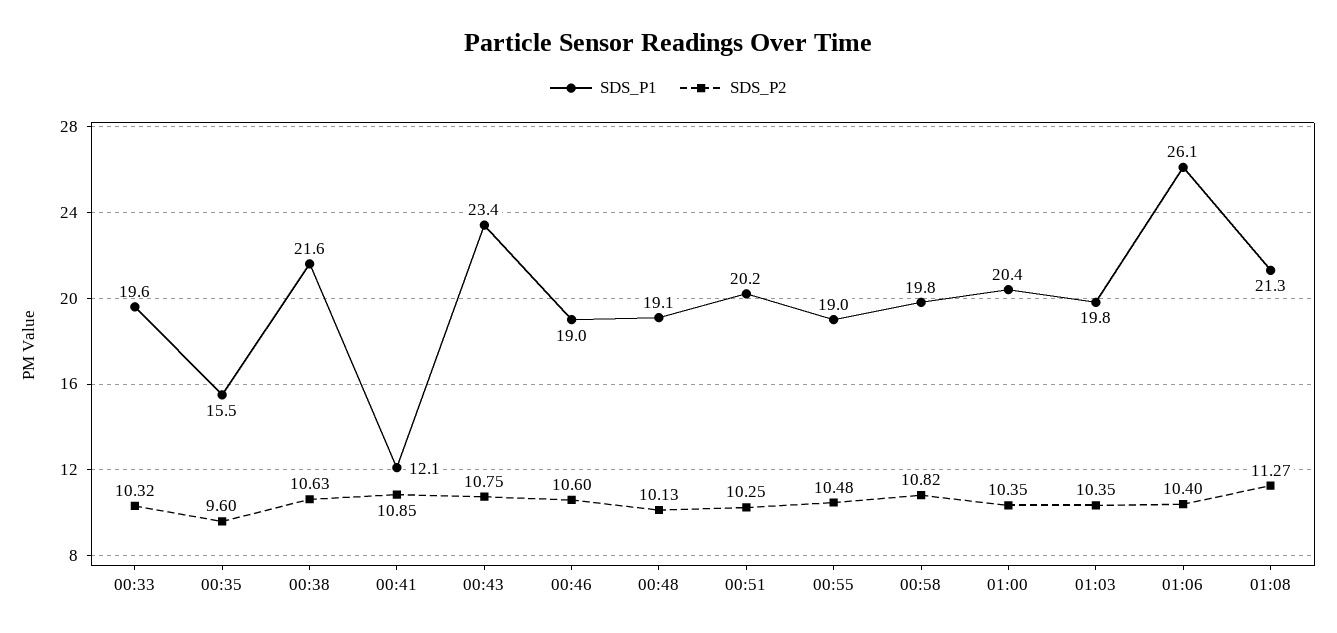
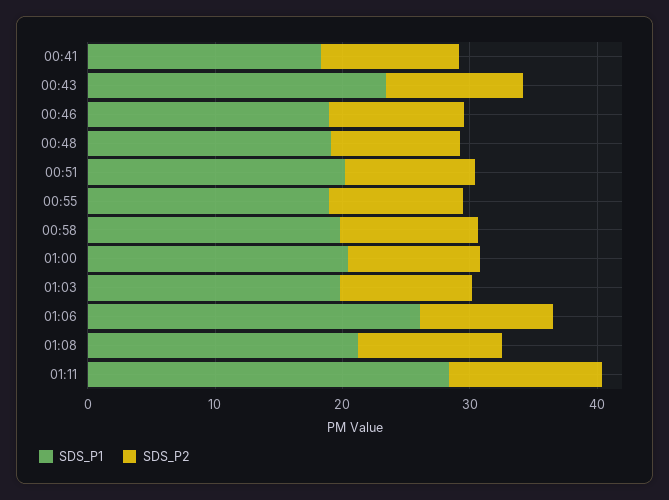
SDS_P1, 00:33: 19.6 -> none
SDS_P2, 00:33: 10.32 -> none
SDS_P1, 00:35: 15.5 -> none
SDS_P2, 00:35: 9.6 -> none
SDS_P1, 00:38: 21.6 -> none
SDS_P2, 00:38: 10.63 -> none
SDS_P1, 00:41: 12.1 -> 18
SDS_P1, 01:11: none -> 28
SDS_P2, 01:11: none -> 12

